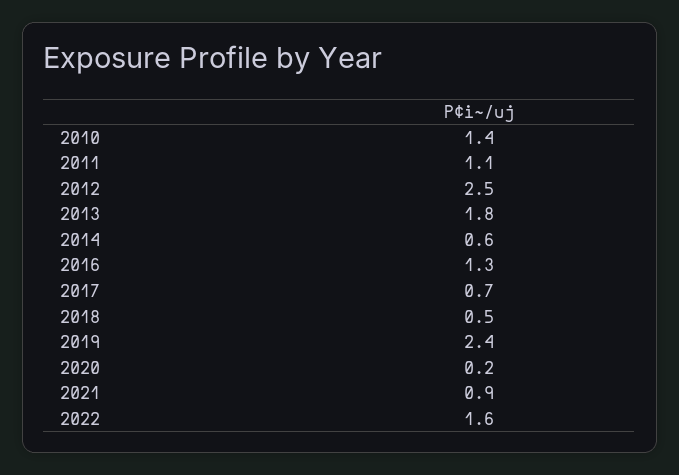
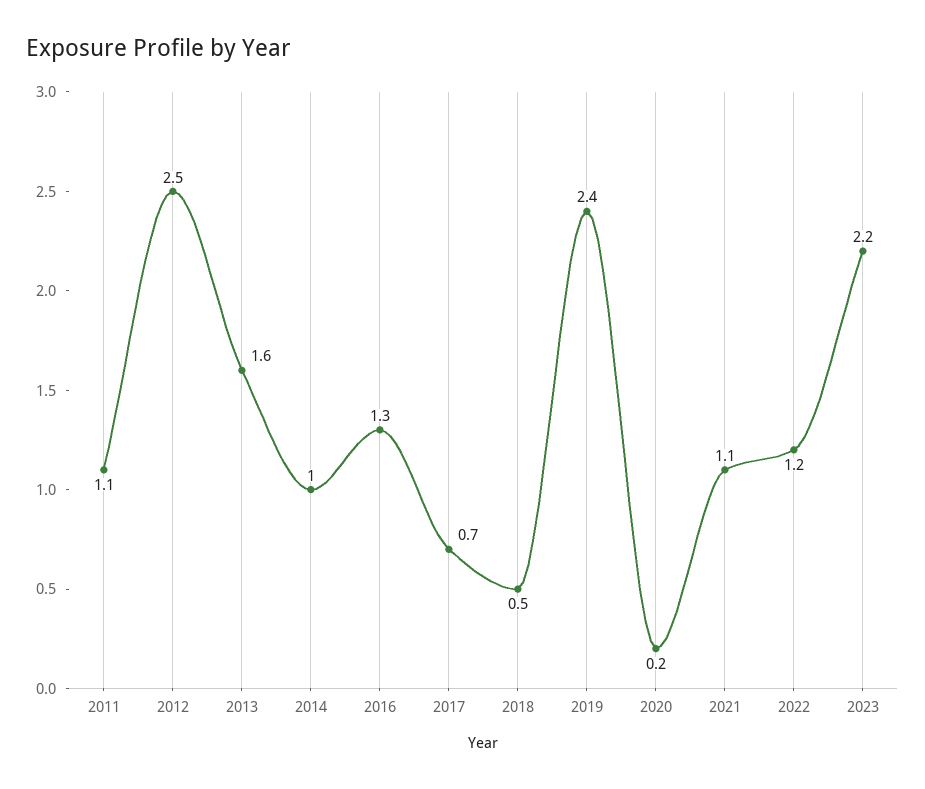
2010: 1.4 -> none
2013: 1.8 -> 1.6
2014: 0.6 -> 1
2021: 0.9 -> 1.1
2022: 1.6 -> 1.2
2023: none -> 2.2

